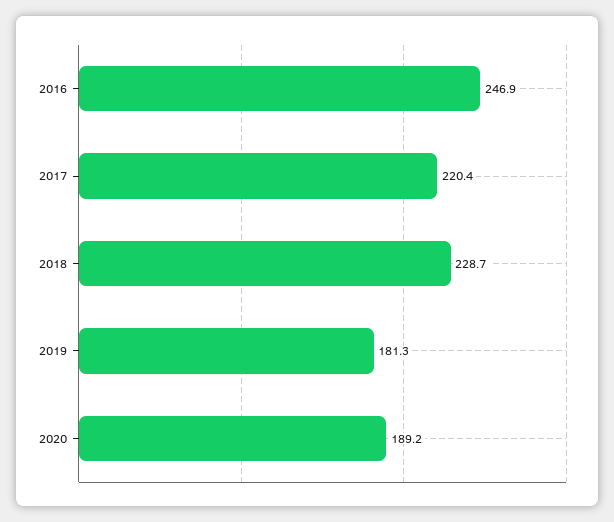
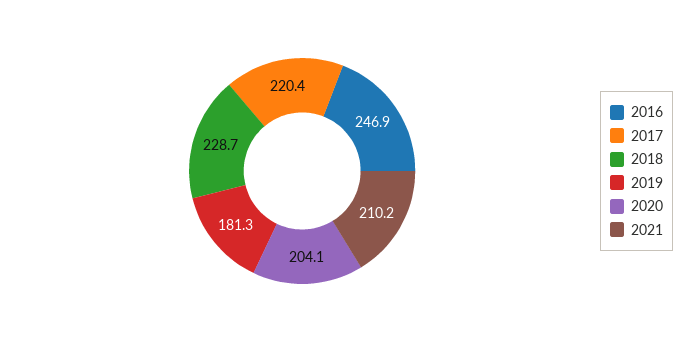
2020: 189.2 -> 204.1
2021: none -> 210.2

